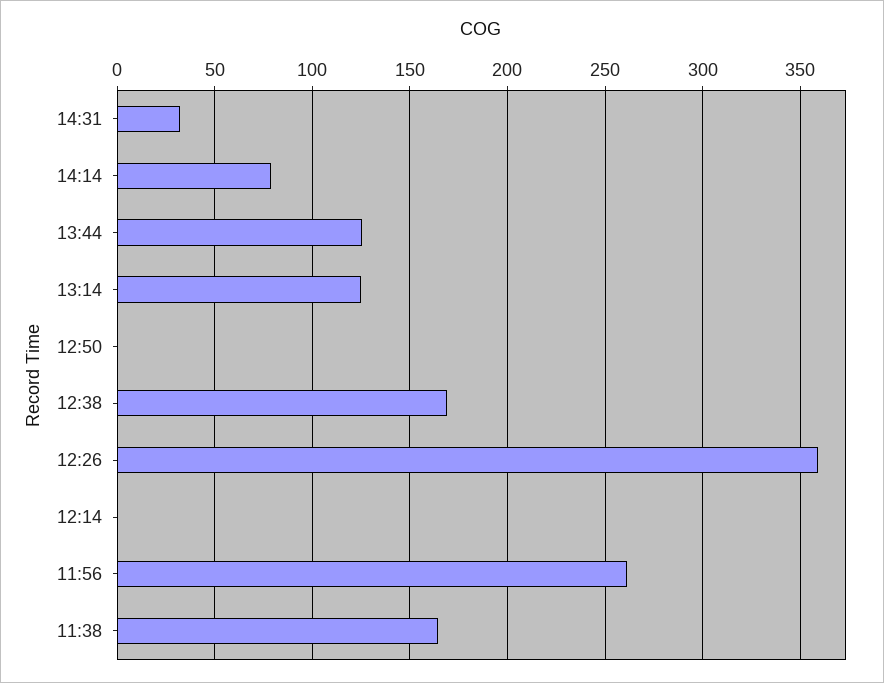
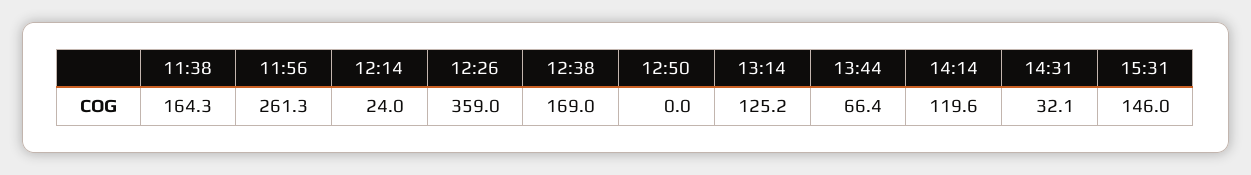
14:14: 80 -> 119.6
13:44: 125 -> 66.4
12:14: 0 -> 24
15:31: none -> 146

